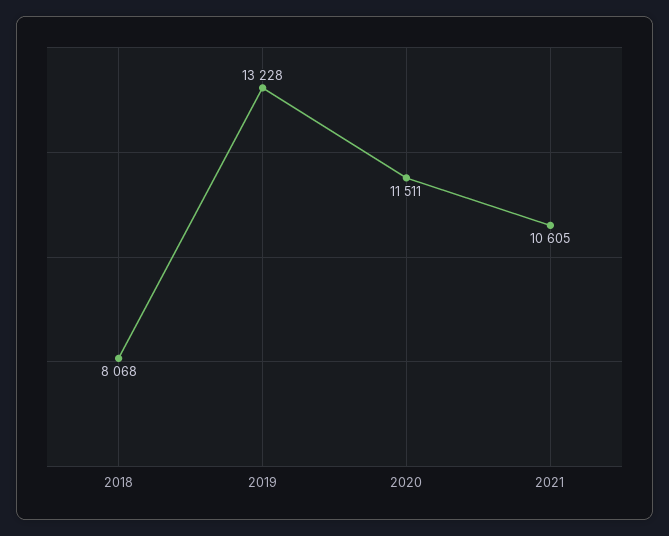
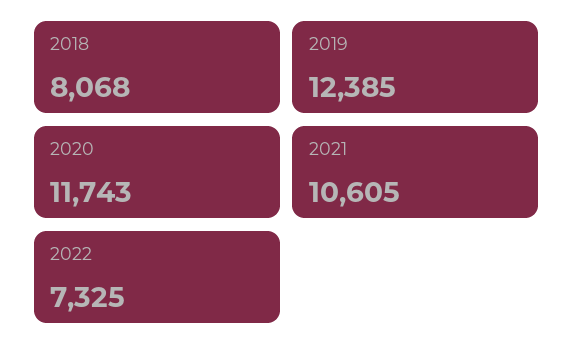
2019: 13228 -> 12385
2020: 11511 -> 11743
2022: none -> 7325

